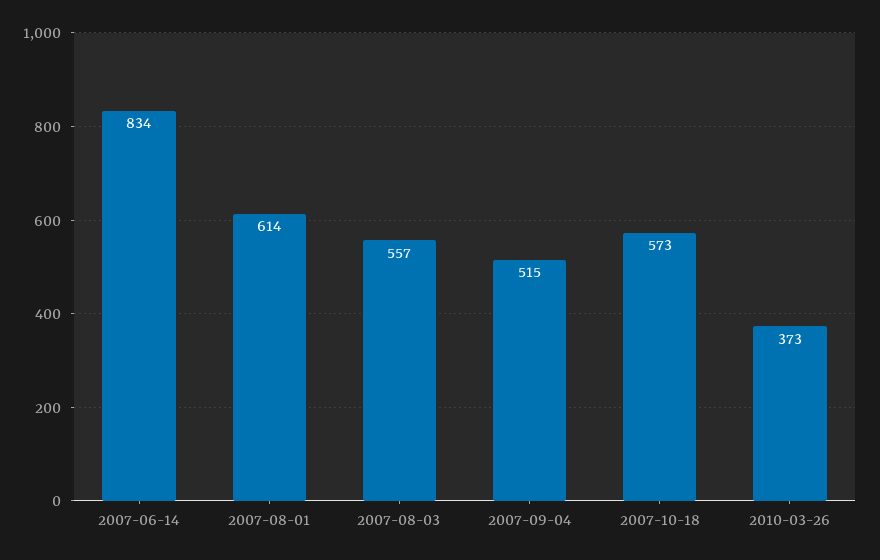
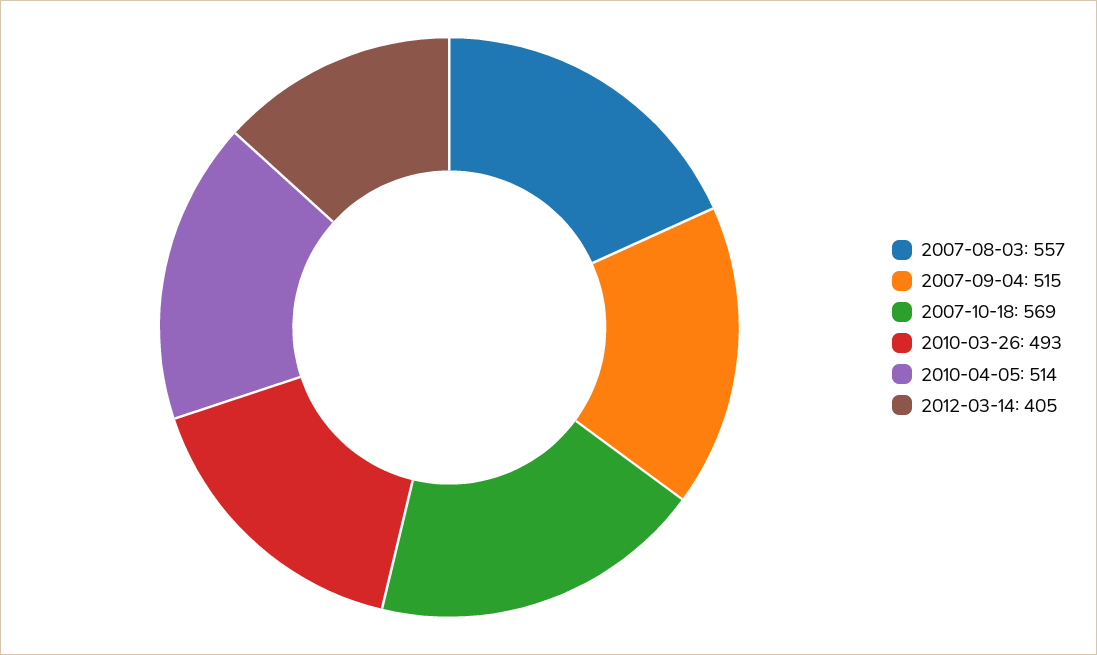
2007-06-14: 834 -> none
2007-08-01: 614 -> none
2007-10-18: 573 -> 569
2010-03-26: 373 -> 493
2010-04-05: none -> 514
2012-03-14: none -> 405

